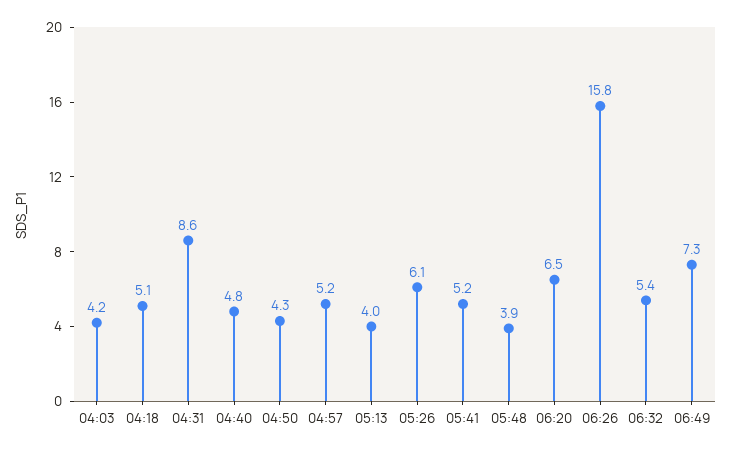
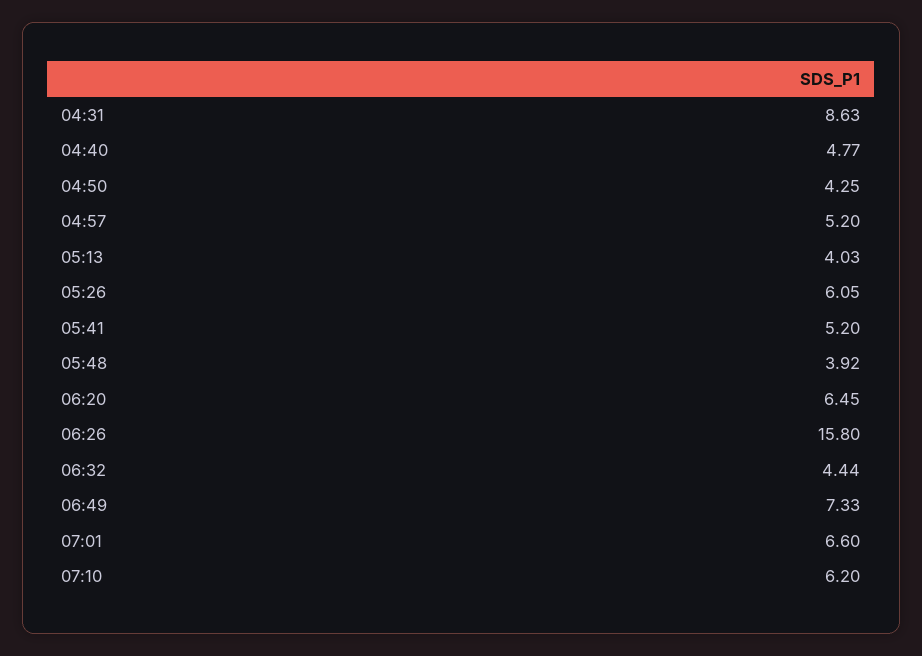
04:03: 4.2 -> none
04:18: 5.1 -> none
06:32: 5.4 -> 4.44
07:01: none -> 6.6
07:10: none -> 6.2

